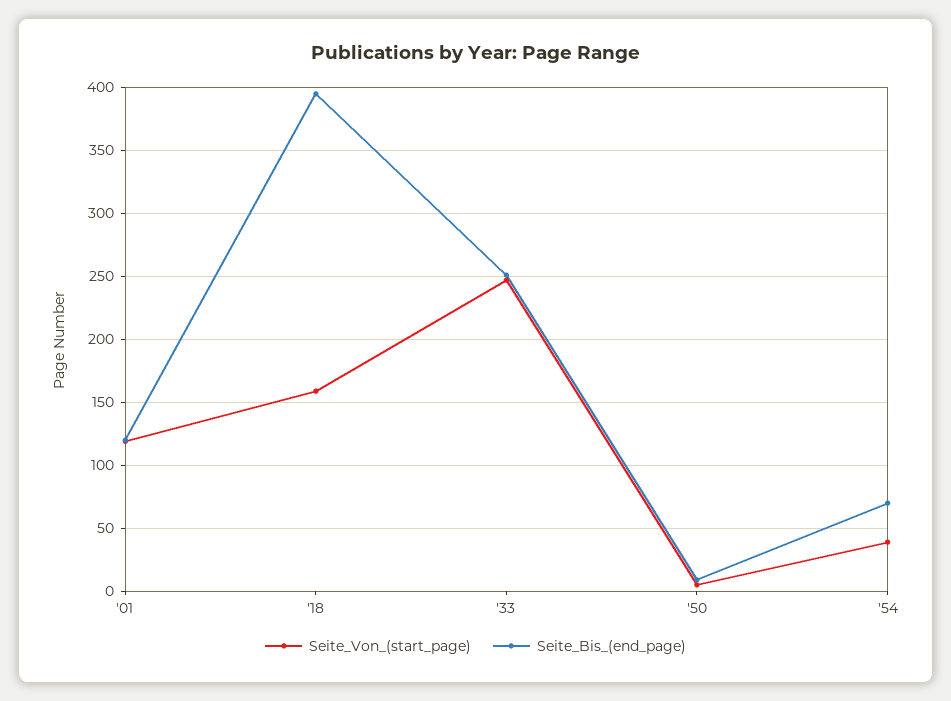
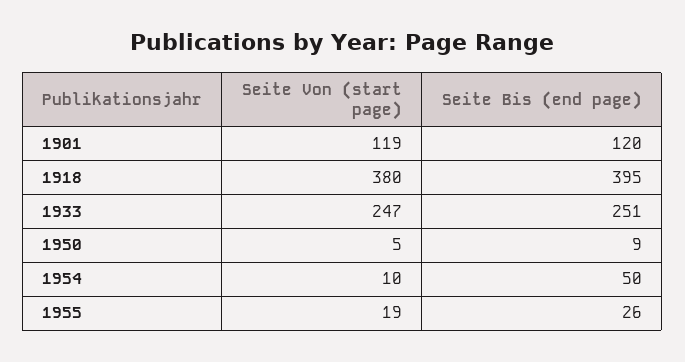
Seite_Von_(start_page), '18: 160 -> 380
Seite_Von_(start_page), '54: 40 -> 10
Seite_Bis_(end_page), '54: 70 -> 50
Seite_Von_(start_page), 1955: none -> 19
Seite_Bis_(end_page), 1955: none -> 26

